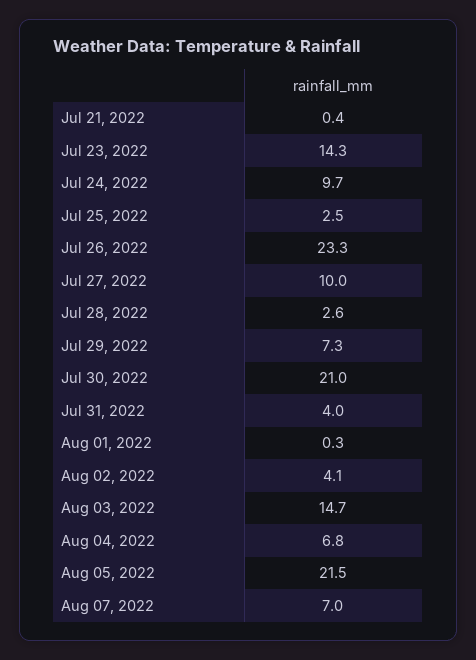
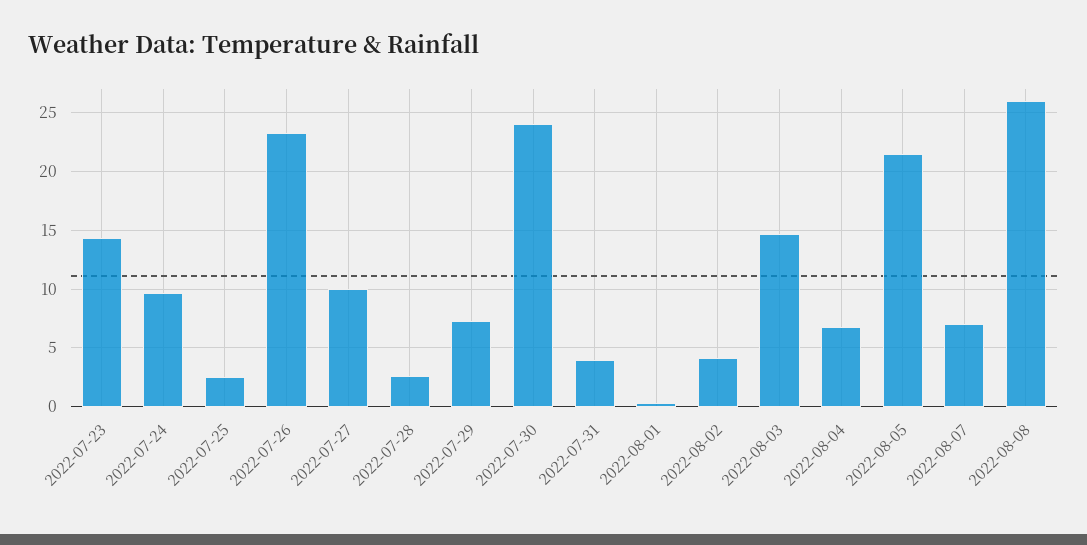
Jul 21, 2022: 0.4 -> none
Jul 30, 2022: 21 -> 24
2022-08-08: none -> 26

